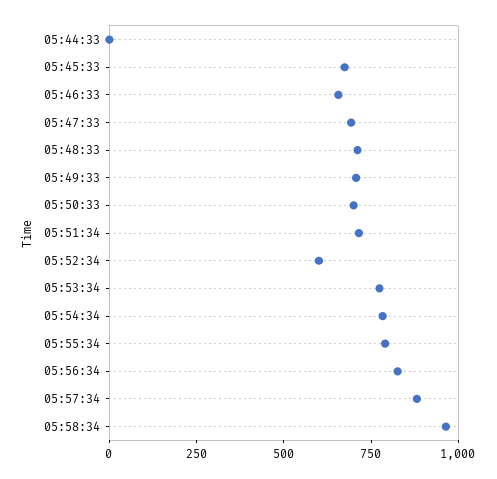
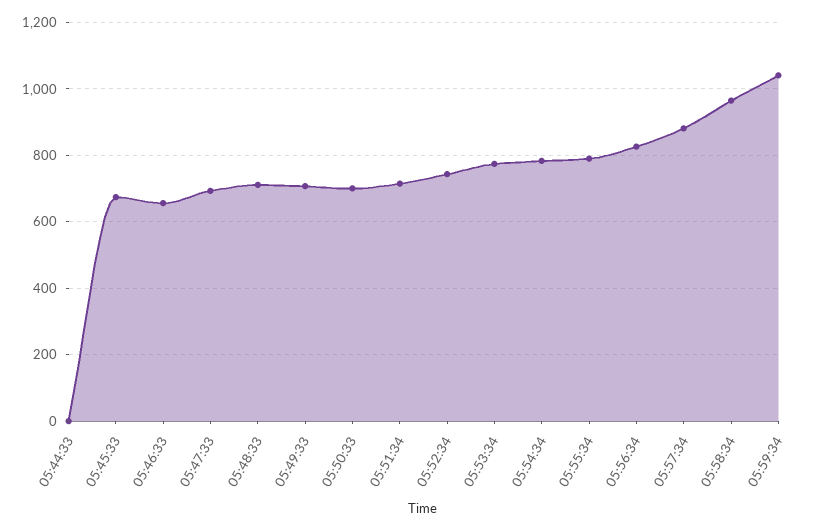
05:52:34: 600 -> 740
05:59:34: none -> 1040

